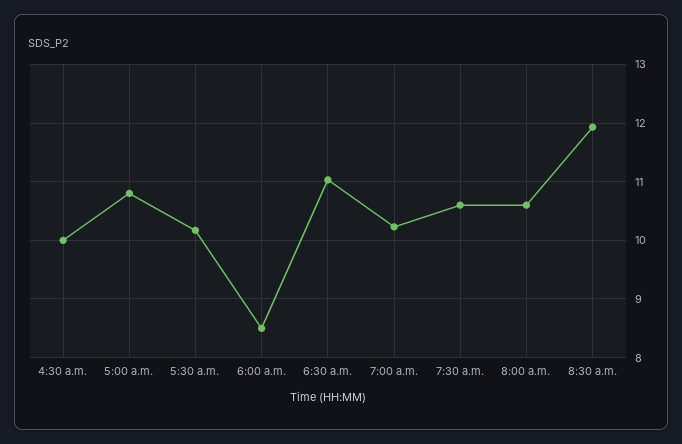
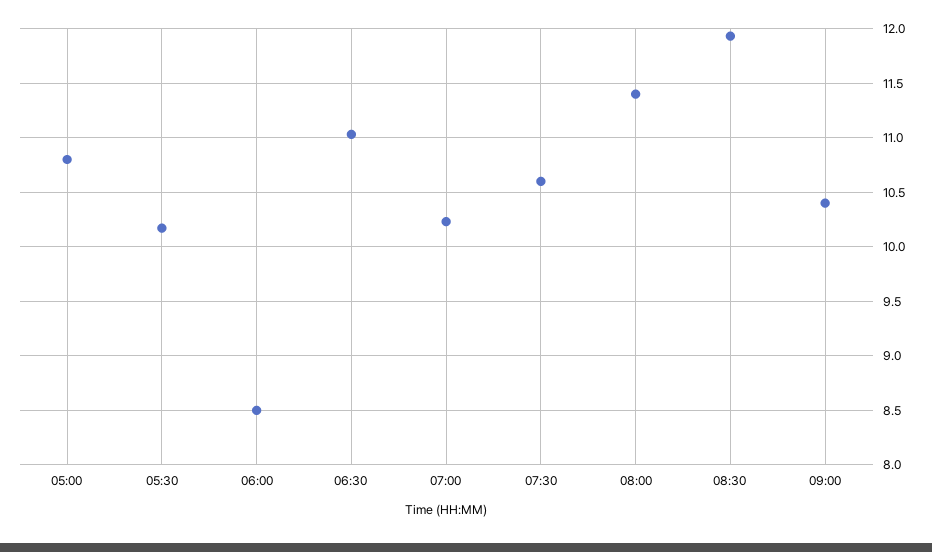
4:30 a.m.: 10 -> none
8:00 a.m.: 10.6 -> 11.4
09:00: none -> 10.4

